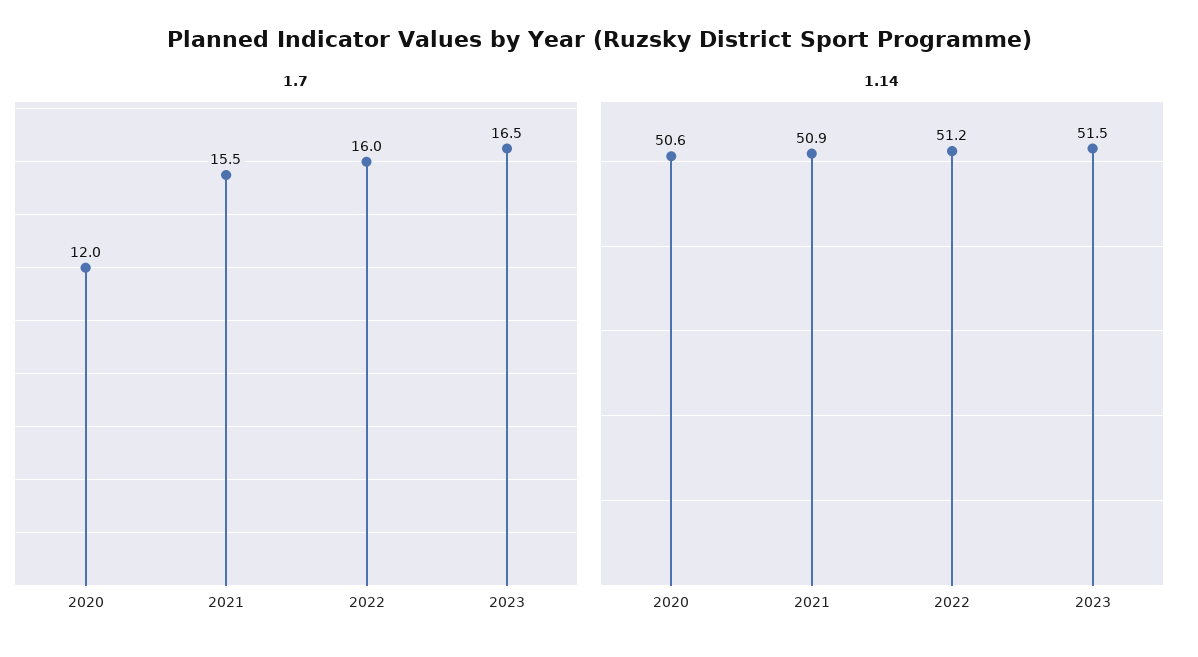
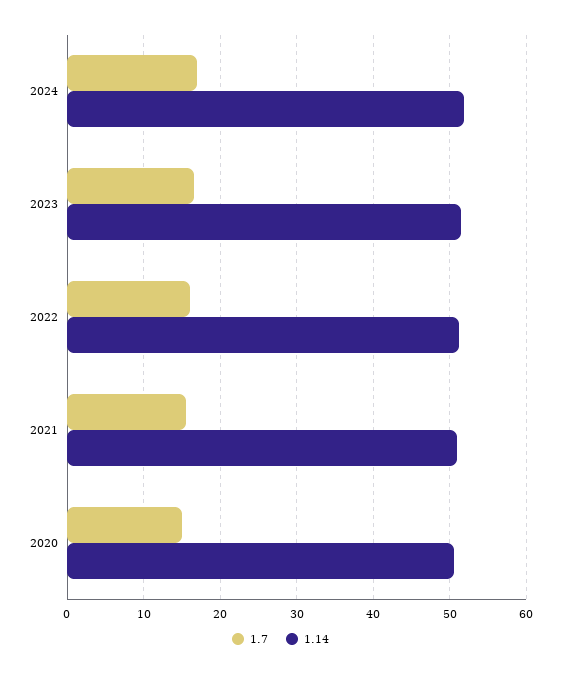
1.7, 2020: 12 -> 15
1.7, 2024: none -> 17
1.14, 2024: none -> 52

